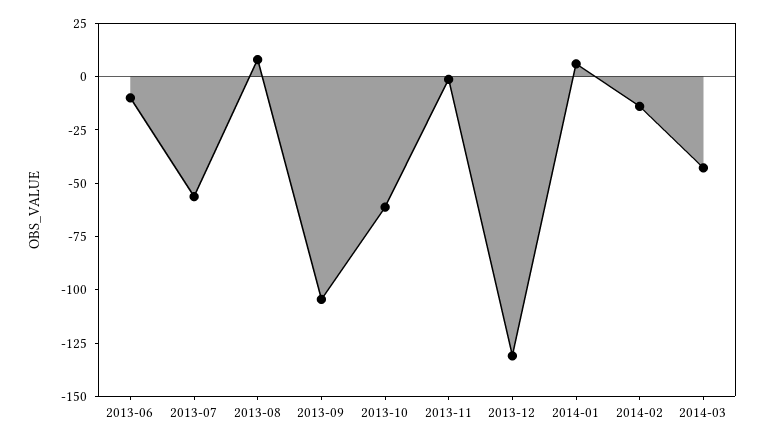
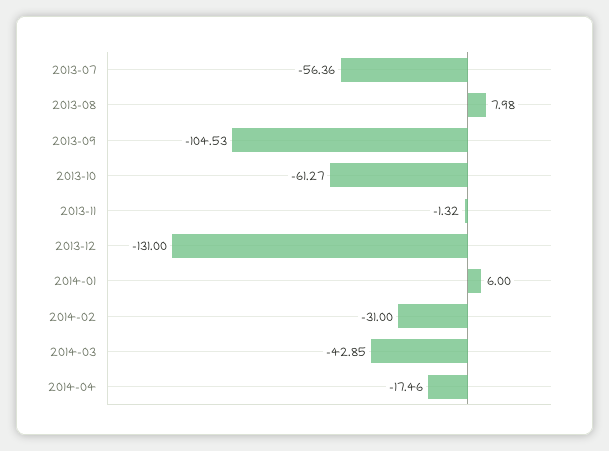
2013-06: -10 -> none
2014-02: -15 -> -31
2014-04: none -> -17.46

